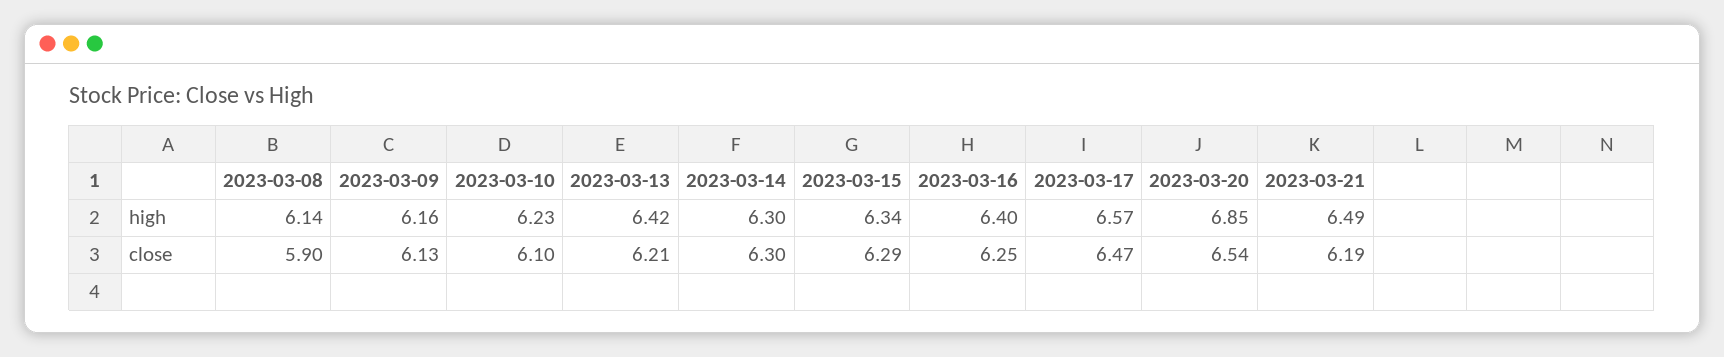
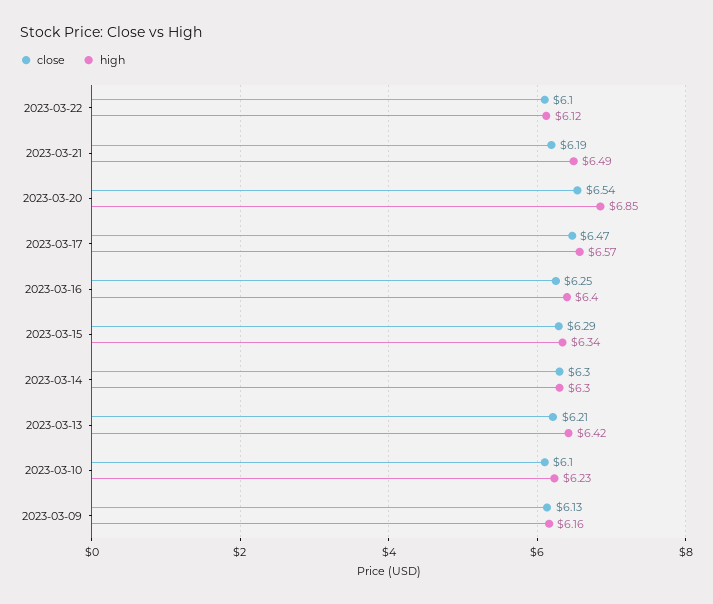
high, 2023-03-08: 6.14 -> none
close, 2023-03-08: 5.9 -> none
close, 2023-03-22: none -> 6.1
high, 2023-03-22: none -> 6.12

